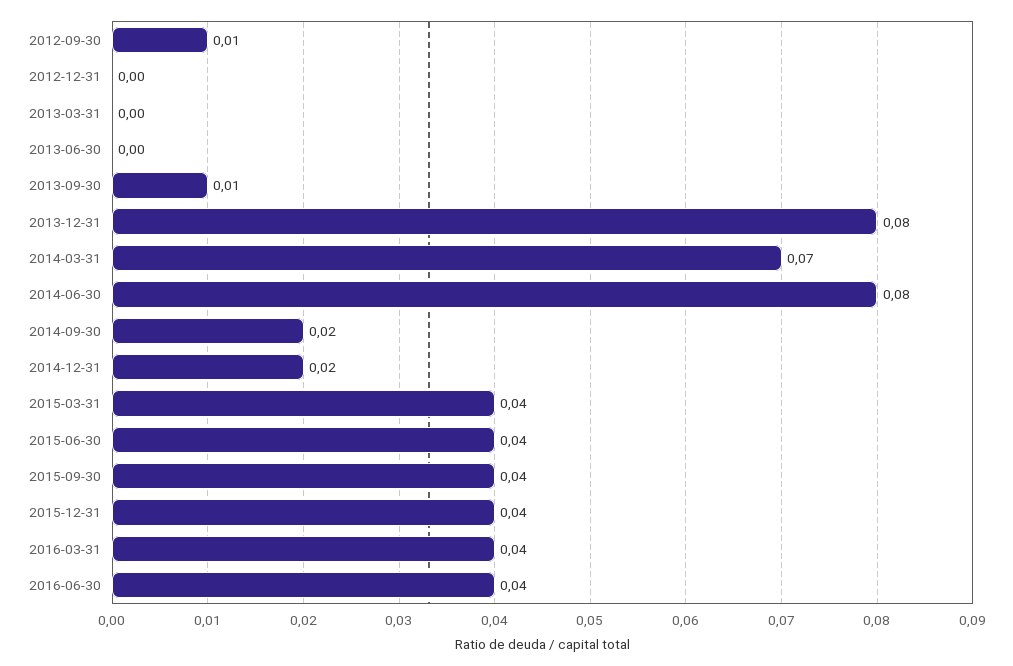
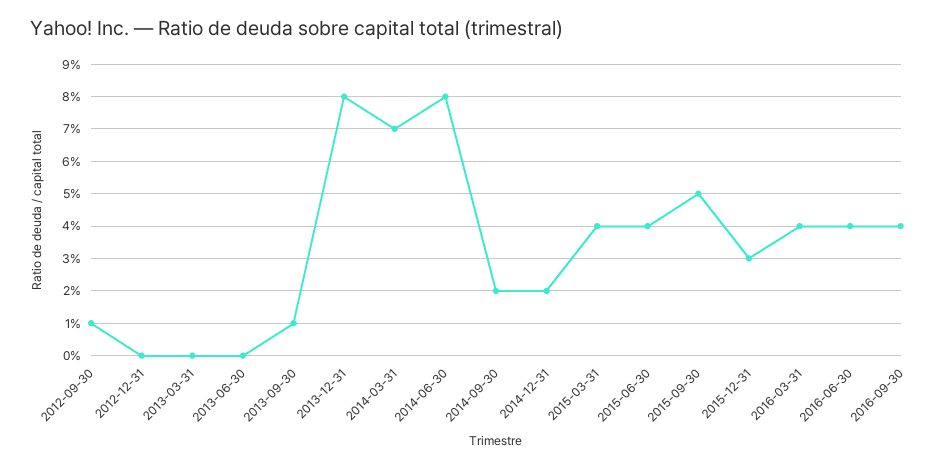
2015-09-30: 0.04 -> 0.05
2015-12-31: 0.04 -> 0.03
2016-09-30: none -> 0.04

